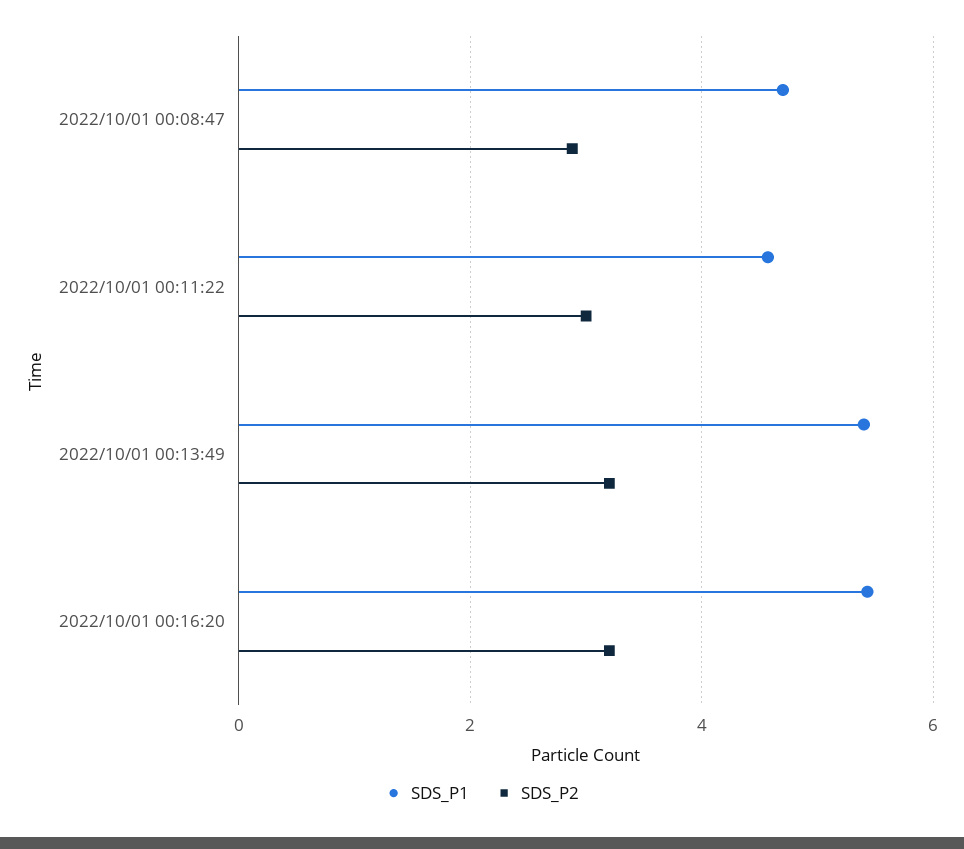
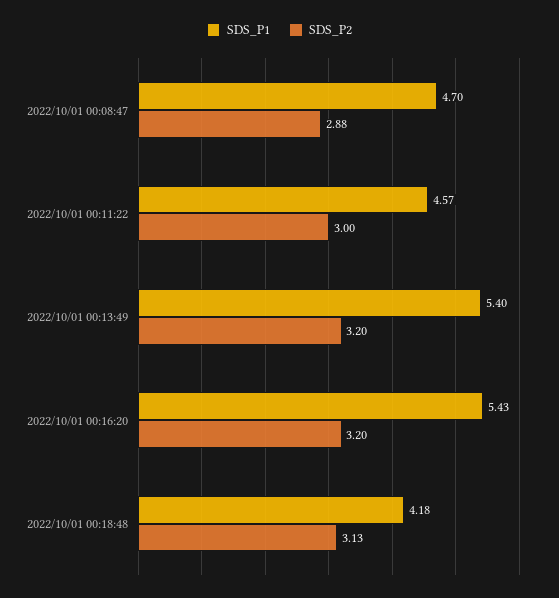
SDS_P1, 2022/10/01 00:18:48: none -> 4.18
SDS_P2, 2022/10/01 00:18:48: none -> 3.13

